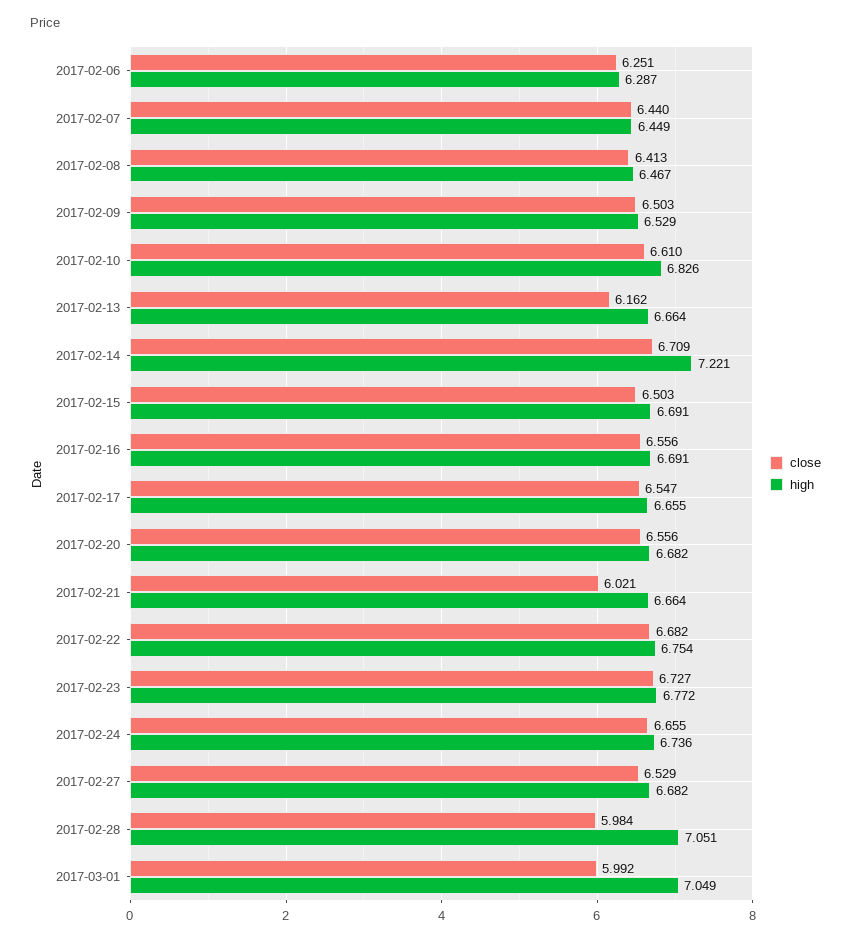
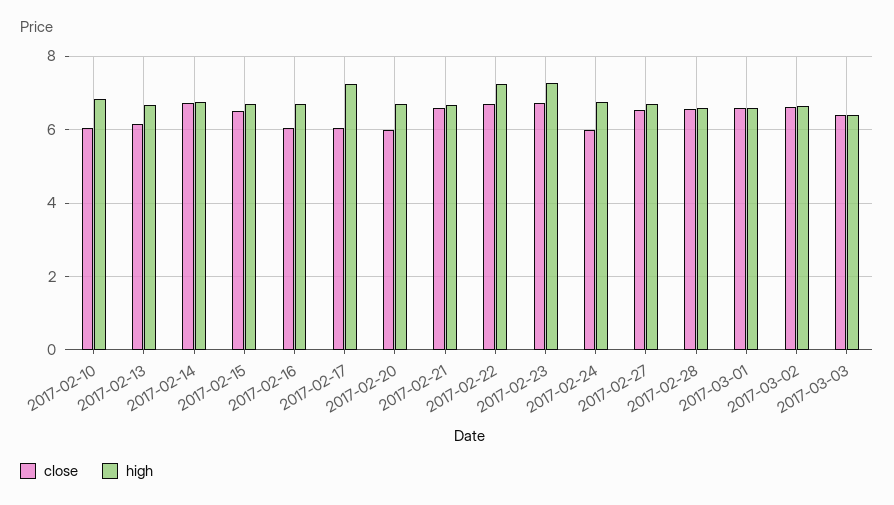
close, 2017-02-06: 6.251 -> none
high, 2017-02-06: 6.287 -> none
close, 2017-02-07: 6.44 -> none
high, 2017-02-07: 6.449 -> none
close, 2017-02-08: 6.413 -> none
high, 2017-02-08: 6.467 -> none
close, 2017-02-09: 6.503 -> none
high, 2017-02-09: 6.529 -> none
close, 2017-02-10: 6.61 -> 6
high, 2017-02-14: 7.221 -> 6.8
close, 2017-02-16: 6.556 -> 6
close, 2017-02-17: 6.547 -> 6
high, 2017-02-17: 6.655 -> 7.2
close, 2017-02-20: 6.556 -> 6
close, 2017-02-21: 6.021 -> 6.6
high, 2017-02-22: 6.754 -> 7.2
high, 2017-02-23: 6.772 -> 7.2
close, 2017-02-24: 6.655 -> 6
close, 2017-02-28: 5.984 -> 6.6
high, 2017-02-28: 7.051 -> 6.6
close, 2017-03-01: 5.992 -> 6.6
high, 2017-03-01: 7.049 -> 6.6
close, 2017-03-02: none -> 6.6
high, 2017-03-02: none -> 6.6
close, 2017-03-03: none -> 6.4
high, 2017-03-03: none -> 6.4

